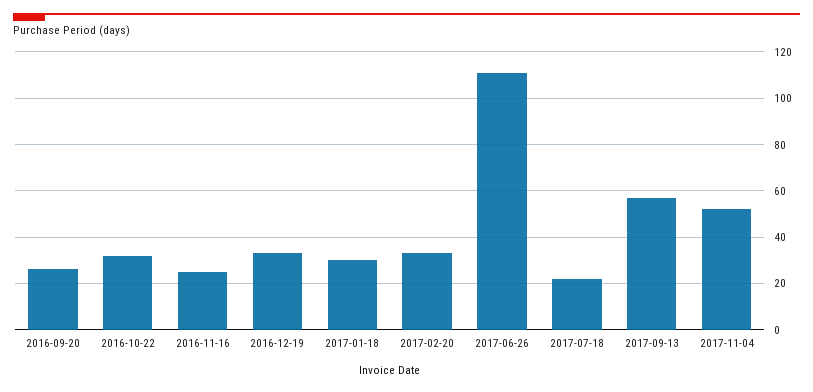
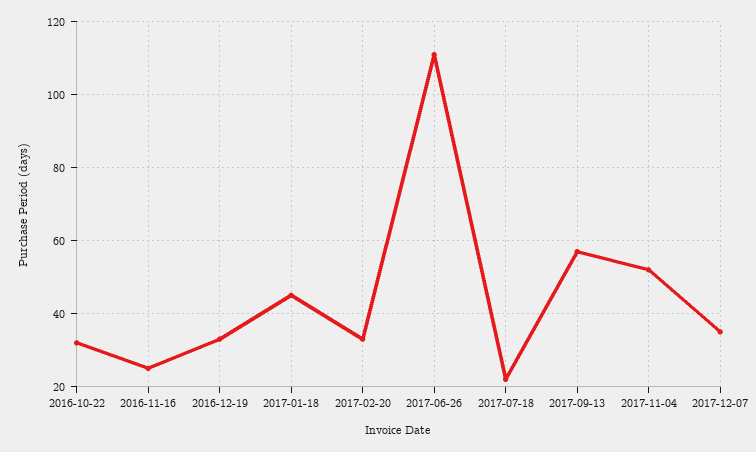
2016-09-20: 25 -> none
2017-01-18: 30 -> 45
2017-12-07: none -> 35

